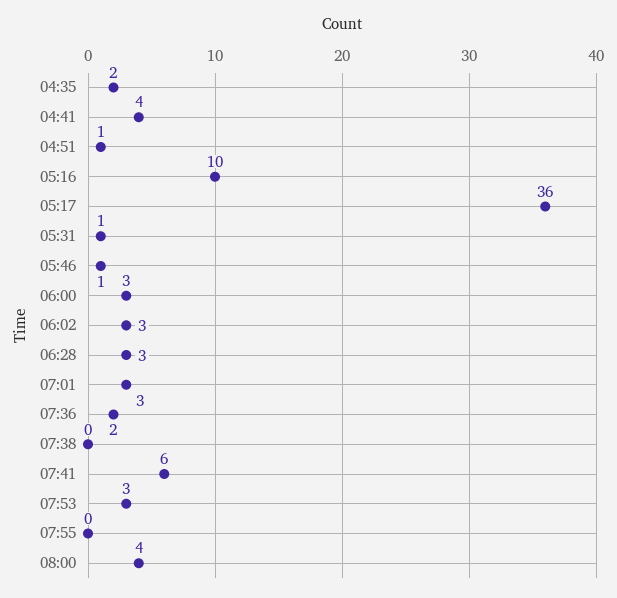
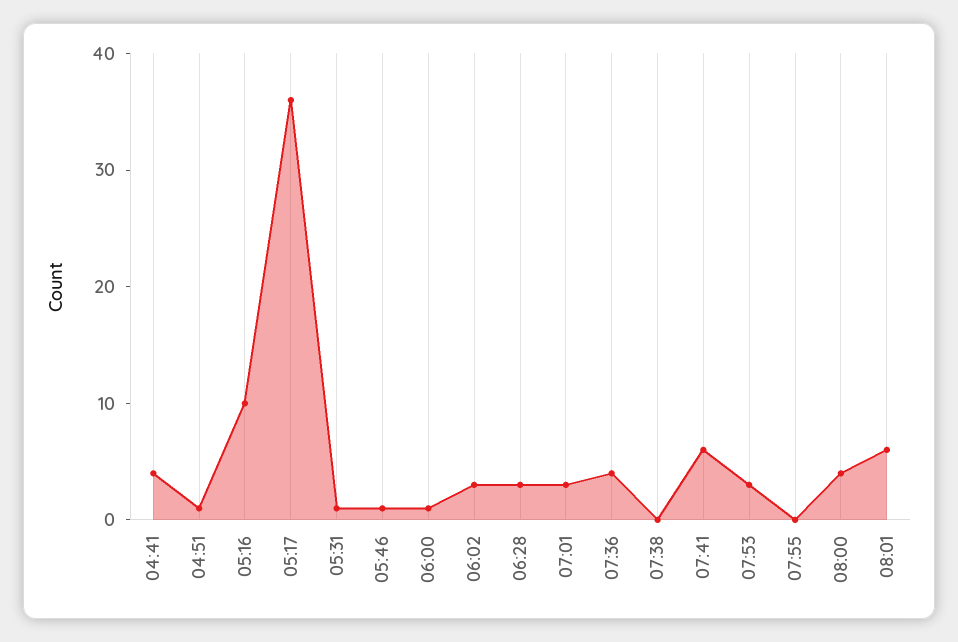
04:35: 2 -> none
06:00: 3 -> 1
07:36: 2 -> 4
08:01: none -> 6

